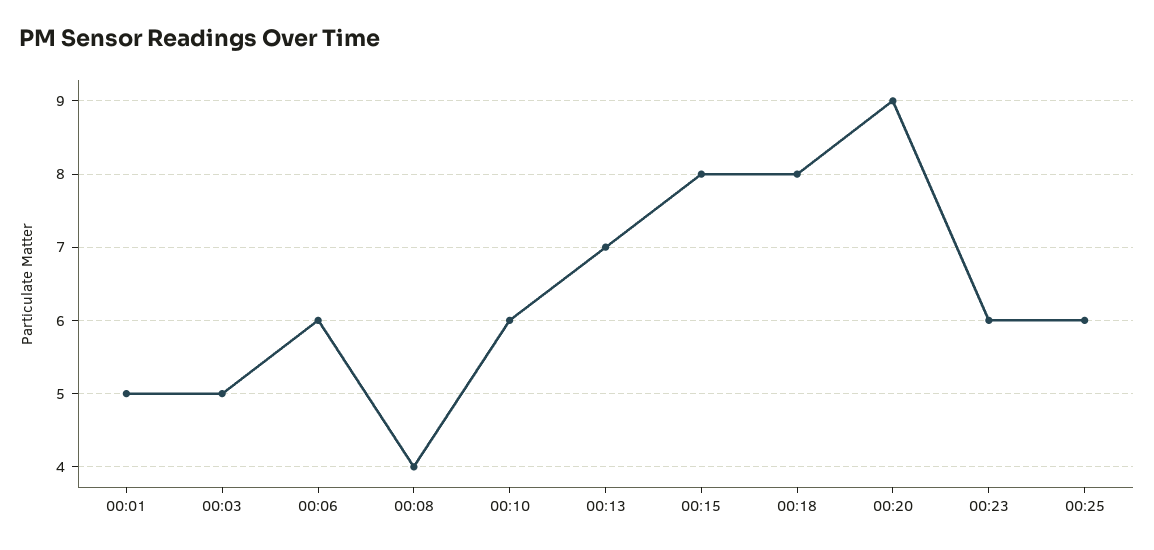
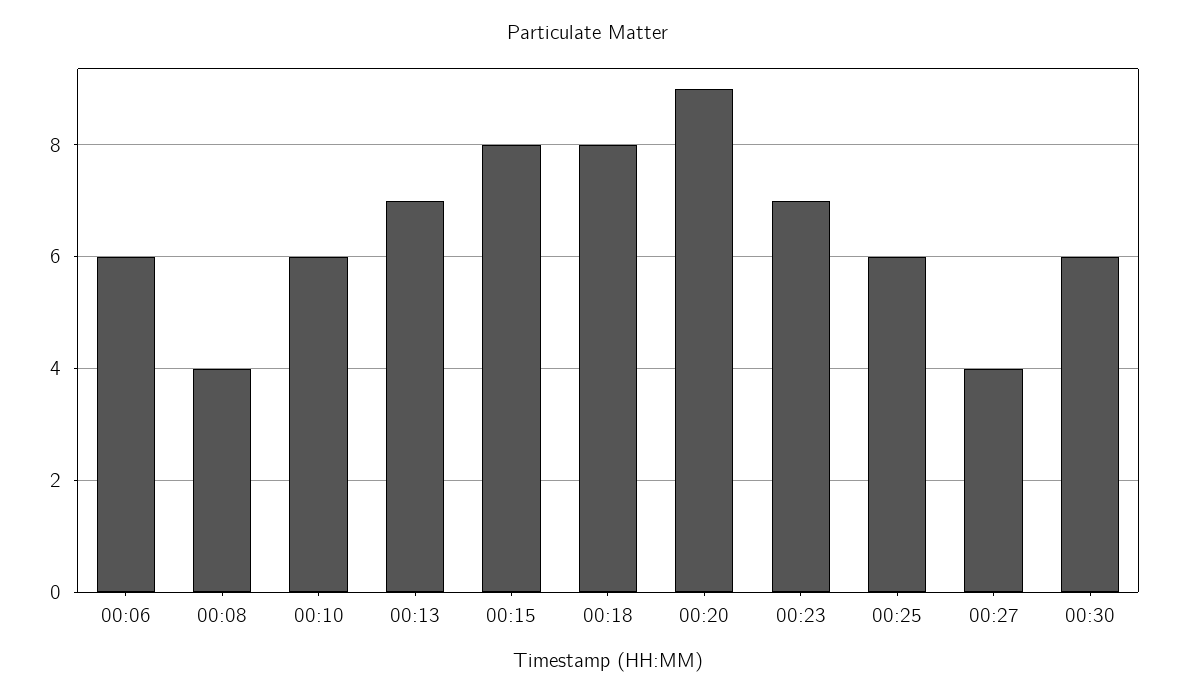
00:01: 5 -> none
00:03: 5 -> none
00:23: 6 -> 7
00:27: none -> 4
00:30: none -> 6

